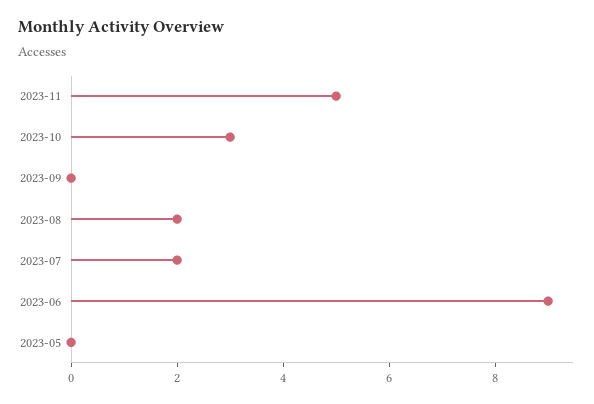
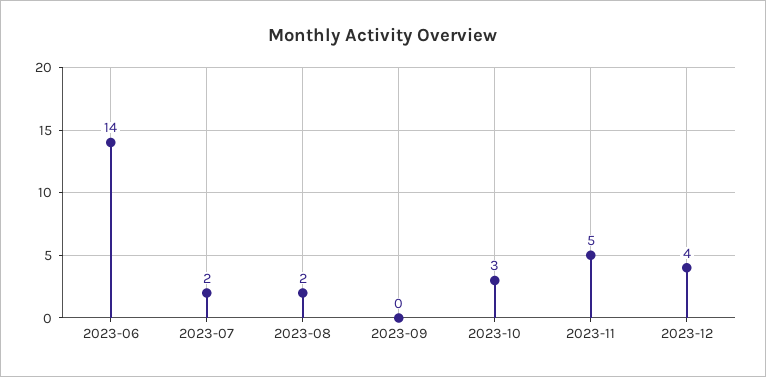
2023-06: 9 -> 14
2023-05: 0 -> none
2023-12: none -> 4

